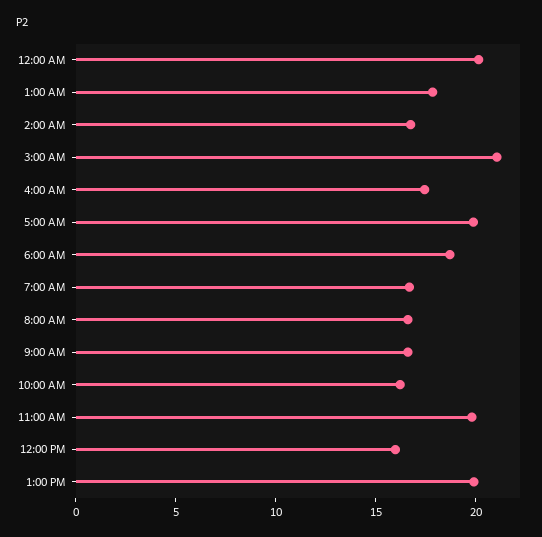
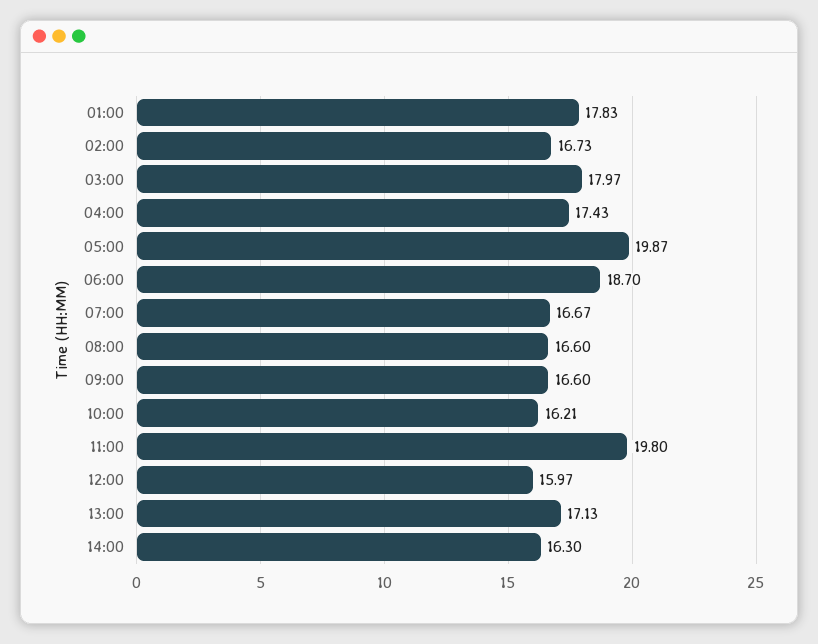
12:00 AM: 20 -> none
3:00 AM: 21 -> 17.97
1:00 PM: 20 -> 17.13
14:00: none -> 16.3

